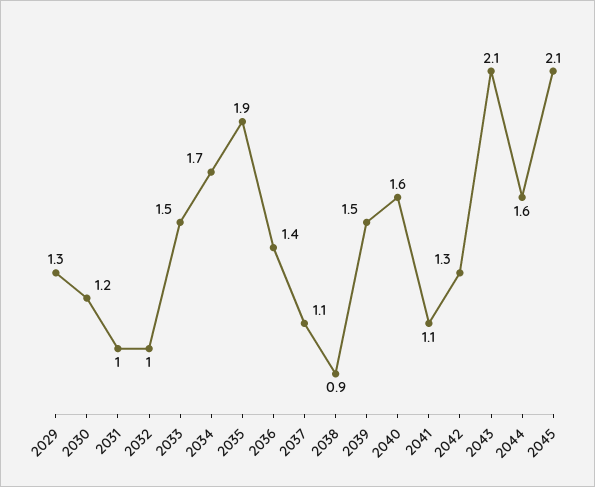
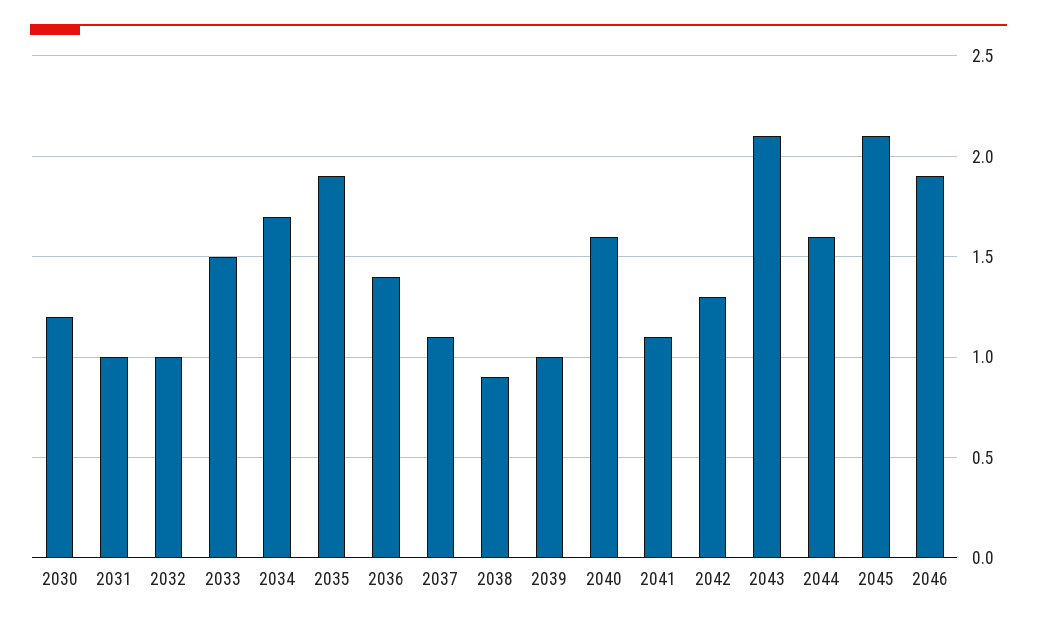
2029: 1.3 -> none
2039: 1.5 -> 1
2046: none -> 1.9

